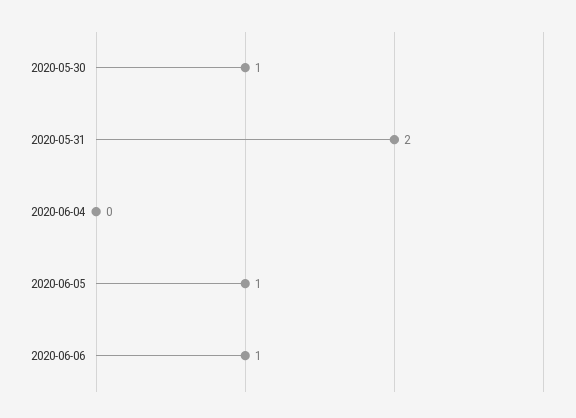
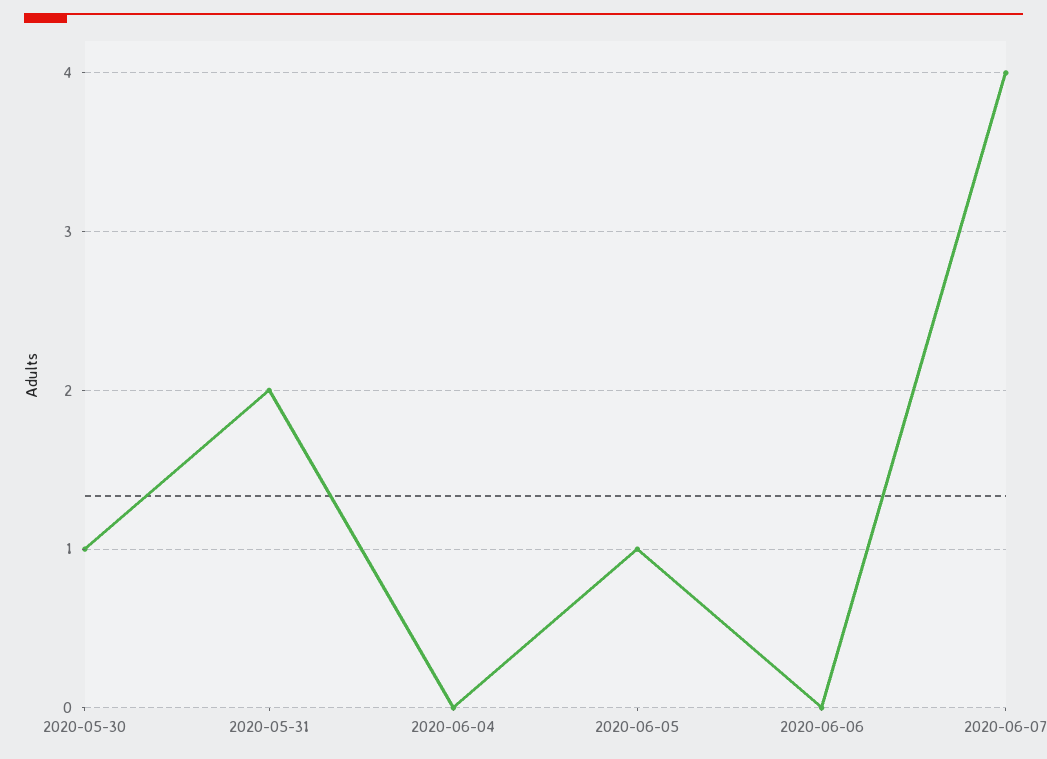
2020-06-06: 1 -> 0
2020-06-07: none -> 4

